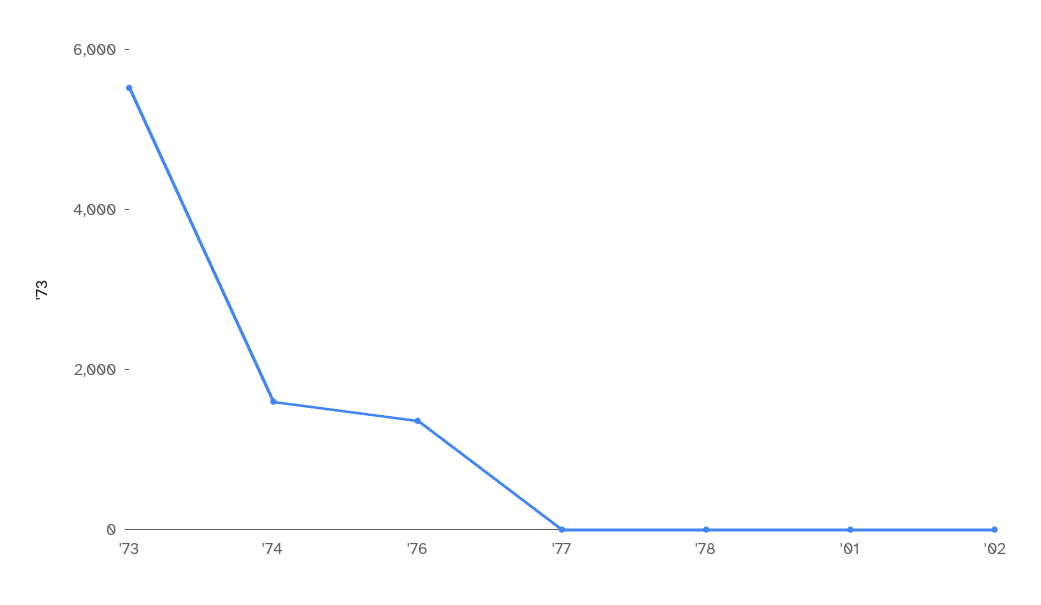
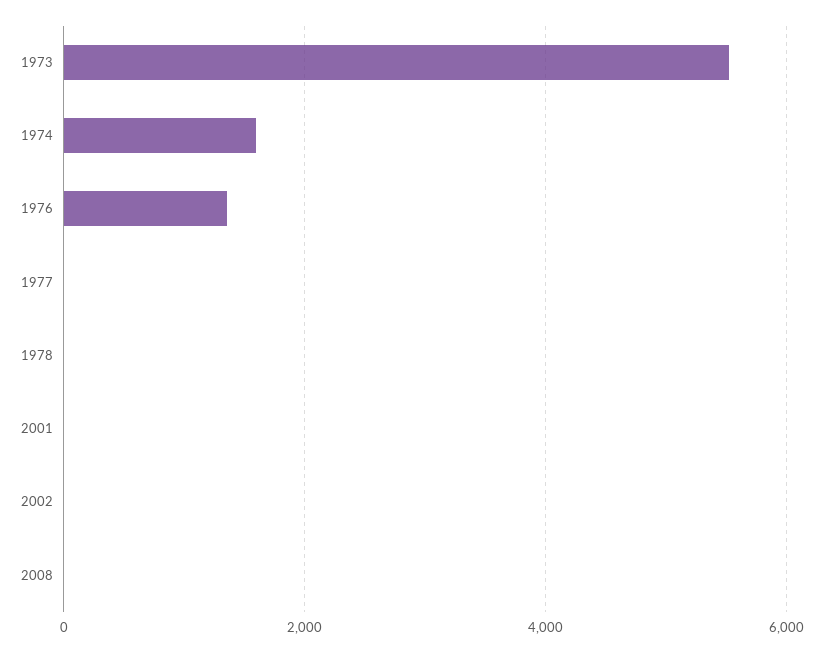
2008: none -> 0

